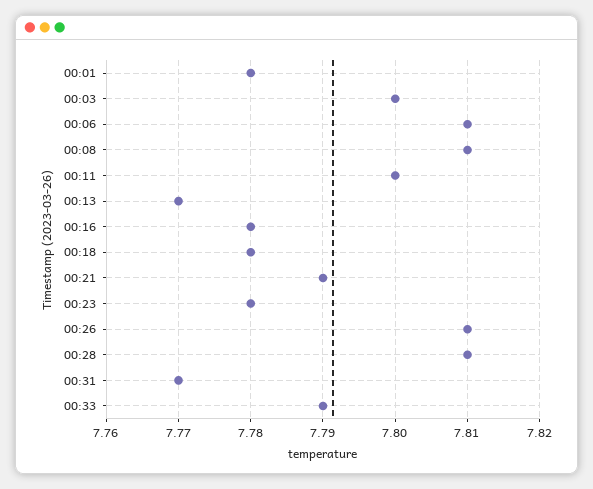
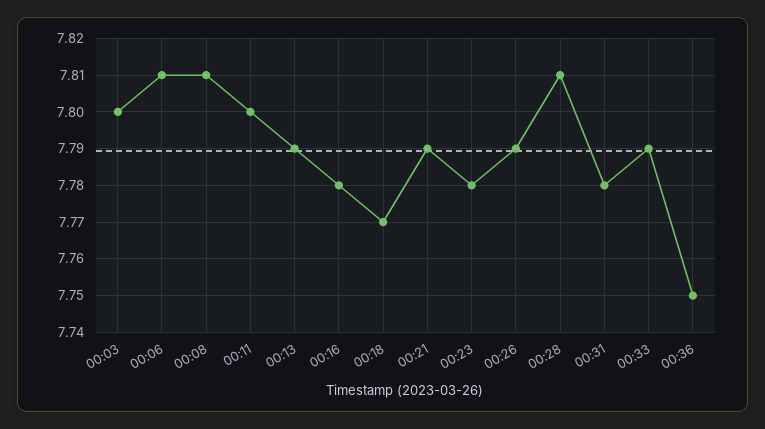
00:01: 7.78 -> none
00:13: 7.77 -> 7.79
00:18: 7.78 -> 7.77
00:26: 7.81 -> 7.79
00:31: 7.77 -> 7.78
00:36: none -> 7.75

